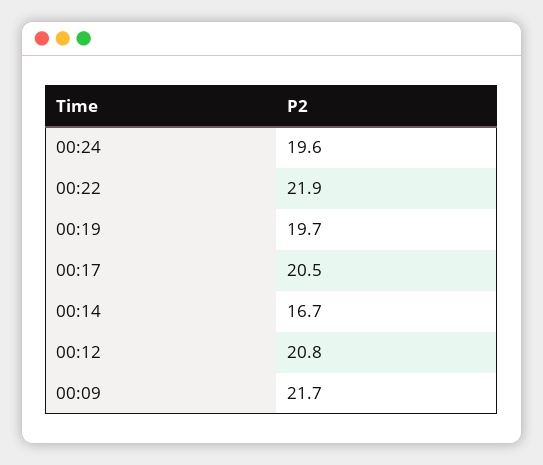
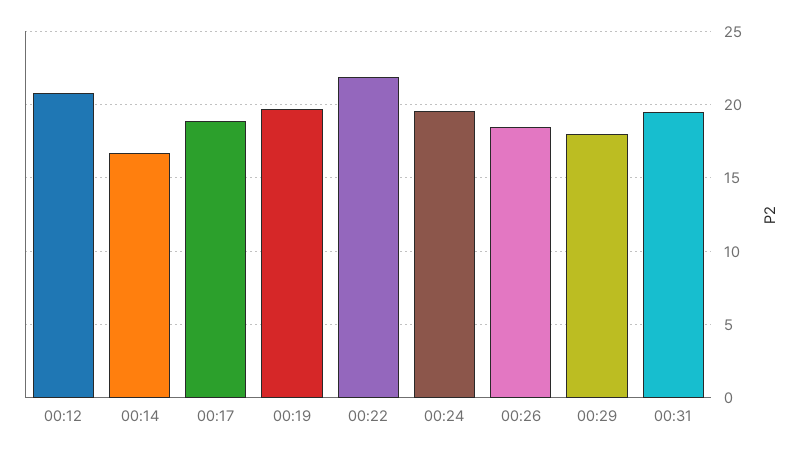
00:17: 20.5 -> 19
00:09: 21.7 -> none
00:26: none -> 18.5
00:29: none -> 18
00:31: none -> 19.5

